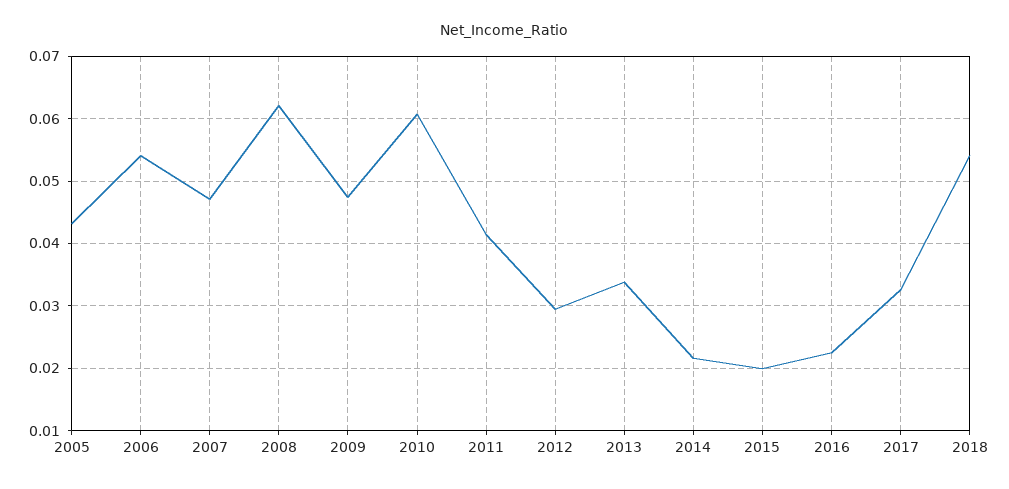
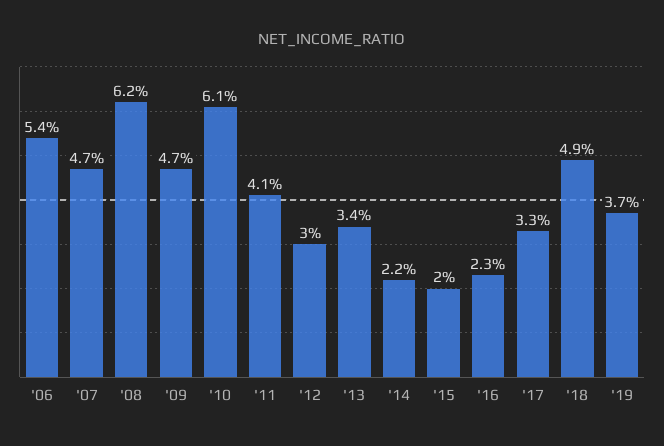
2005: 0.043 -> none
2018: 0.054 -> 0.049
'19: none -> 0.037

